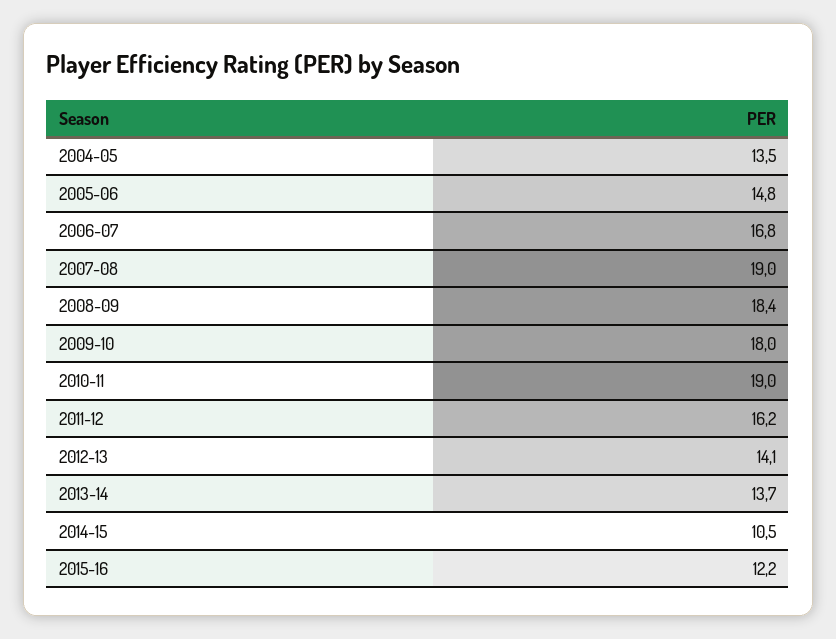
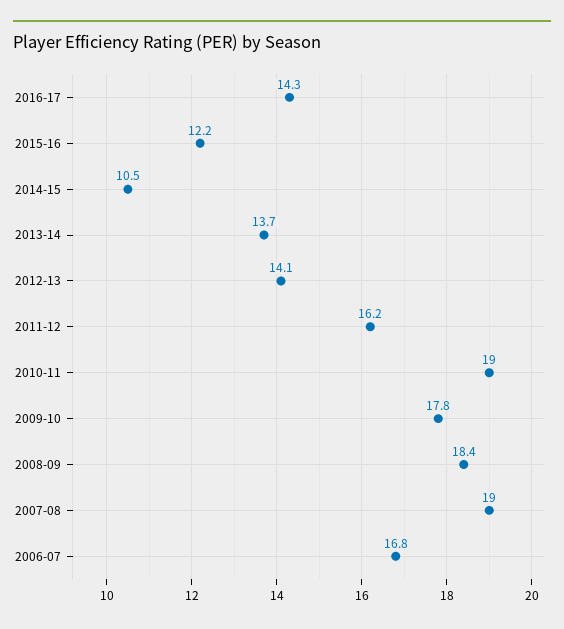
2004-05: 13.5 -> none
2005-06: 14.8 -> none
2009-10: 18 -> 17.8
2016-17: none -> 14.3

